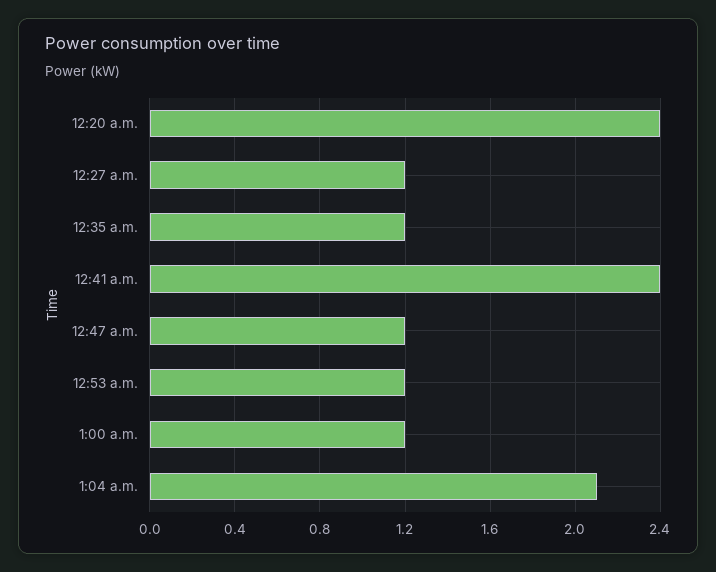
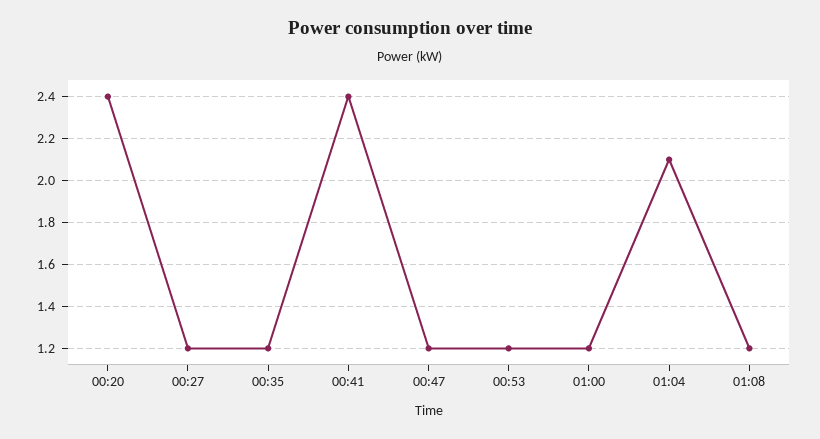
01:08: none -> 1.2

